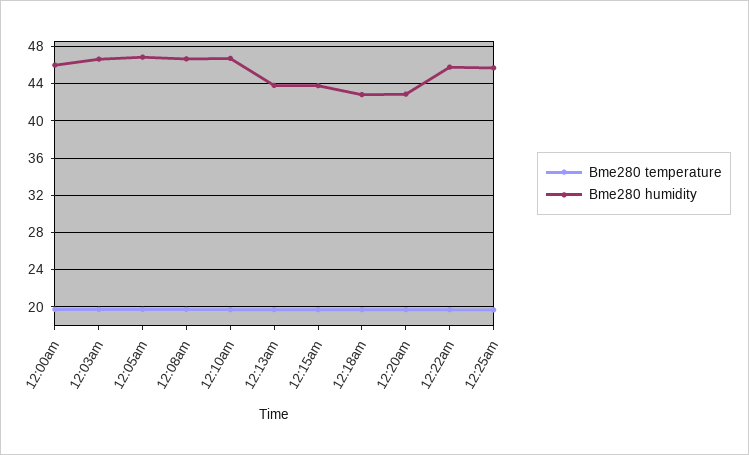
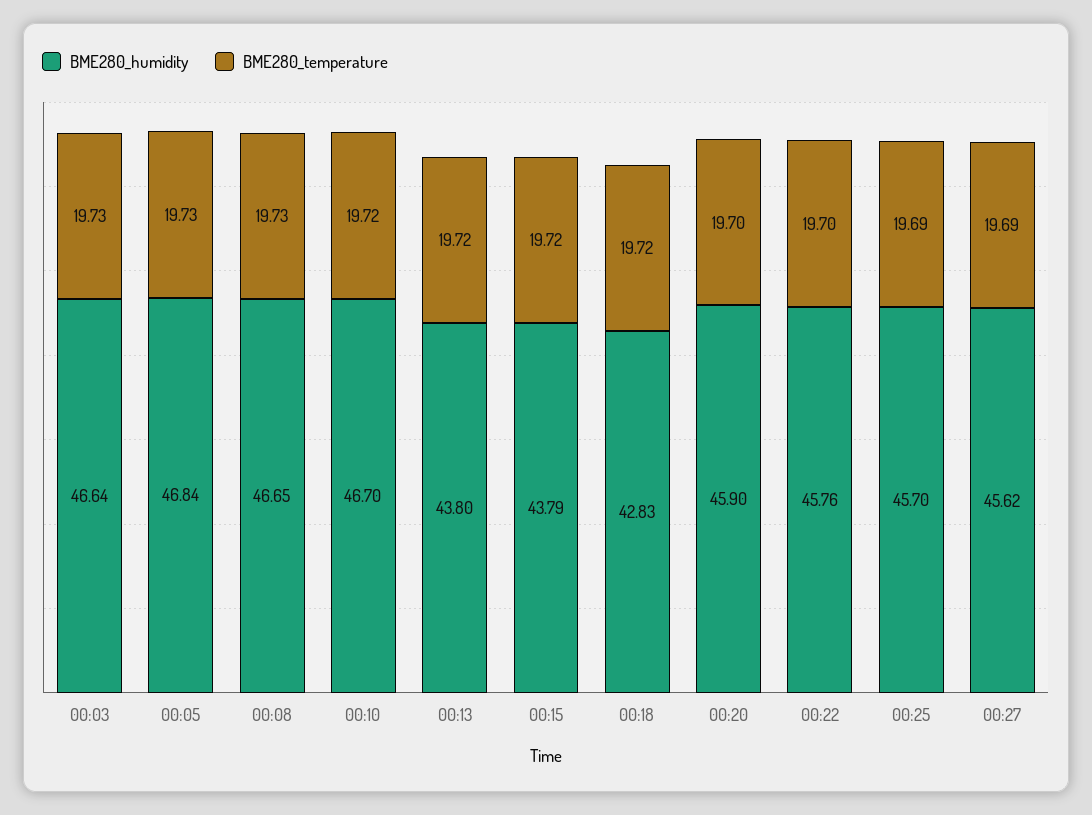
Bme280 temperature, 12:00am: 20 -> none
Bme280 humidity, 12:00am: 46 -> none
Bme280 humidity, 12:20am: 43 -> 45.9
Bme280 humidity, 00:27: none -> 45.62
Bme280 temperature, 00:27: none -> 19.69

